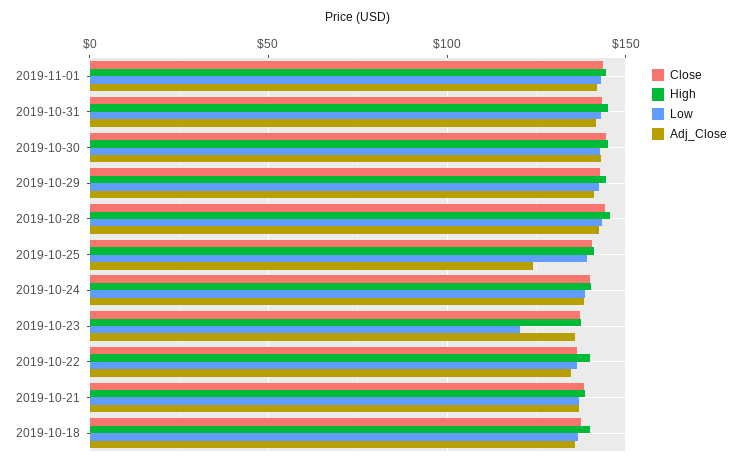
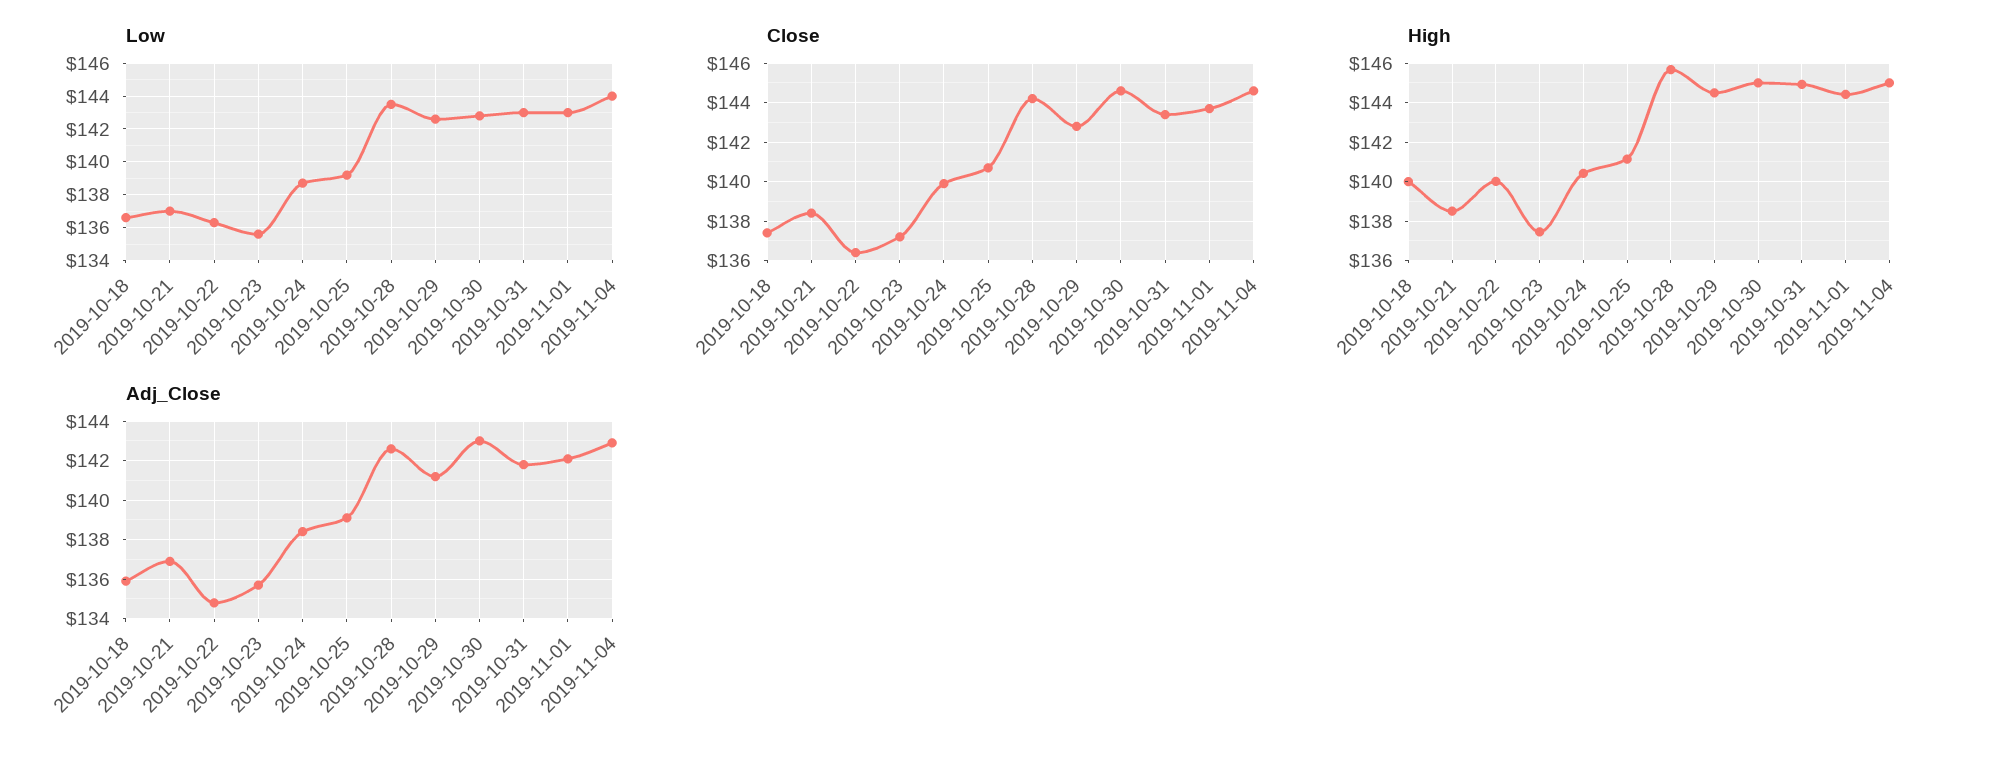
Adj_Close, 2019-10-25: 125 -> 139
Low, 2019-10-23: 120 -> 135.5
Low, 2019-11-04: none -> 144
Close, 2019-11-04: none -> 144.5
High, 2019-11-04: none -> 145
Adj_Close, 2019-11-04: none -> 143

